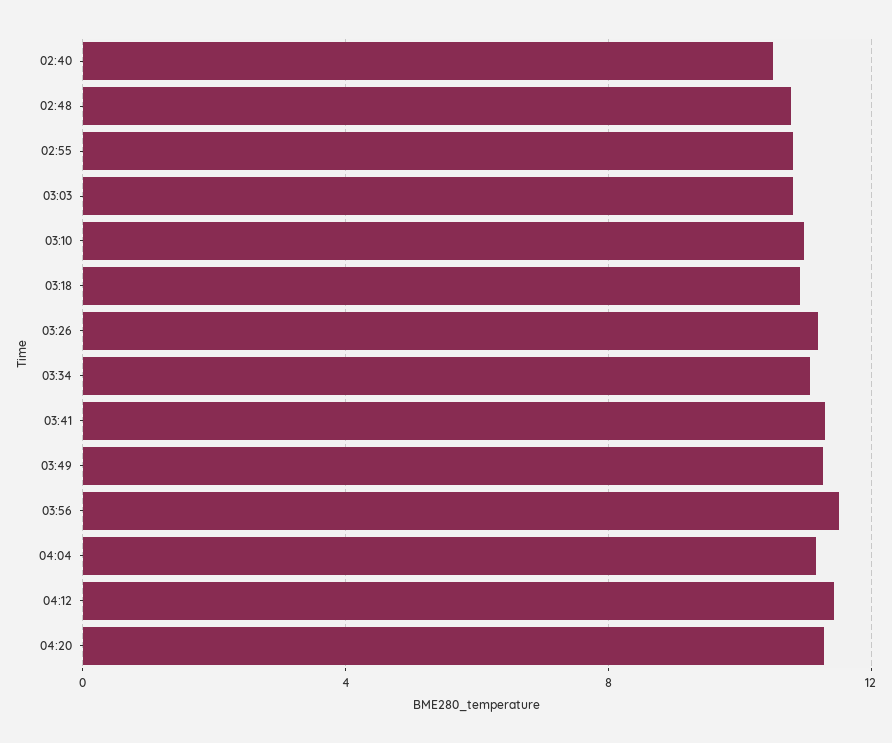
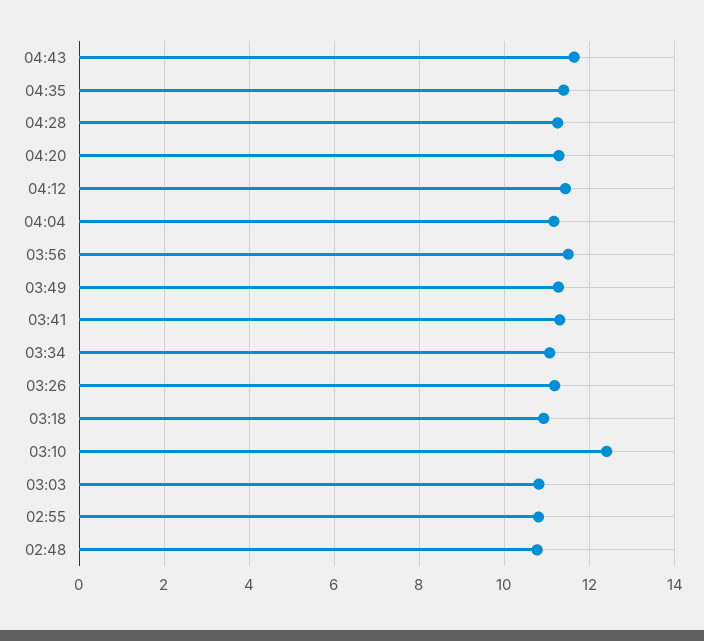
02:40: 10.5 -> none
03:10: 11 -> 12.4
04:43: none -> 11.6
04:35: none -> 11.4
04:28: none -> 11.2

